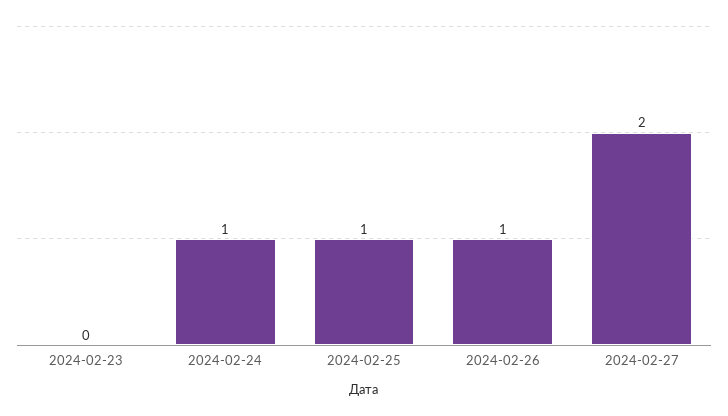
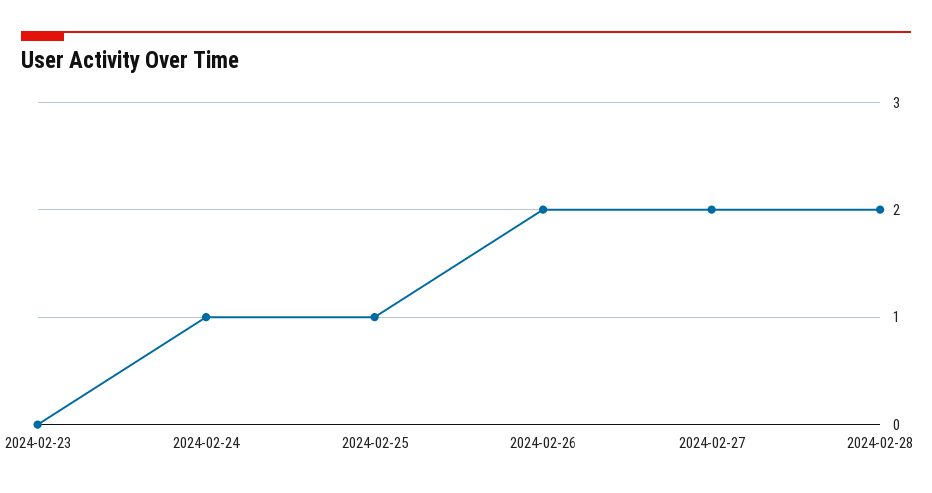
2024-02-26: 1 -> 2
2024-02-28: none -> 2

